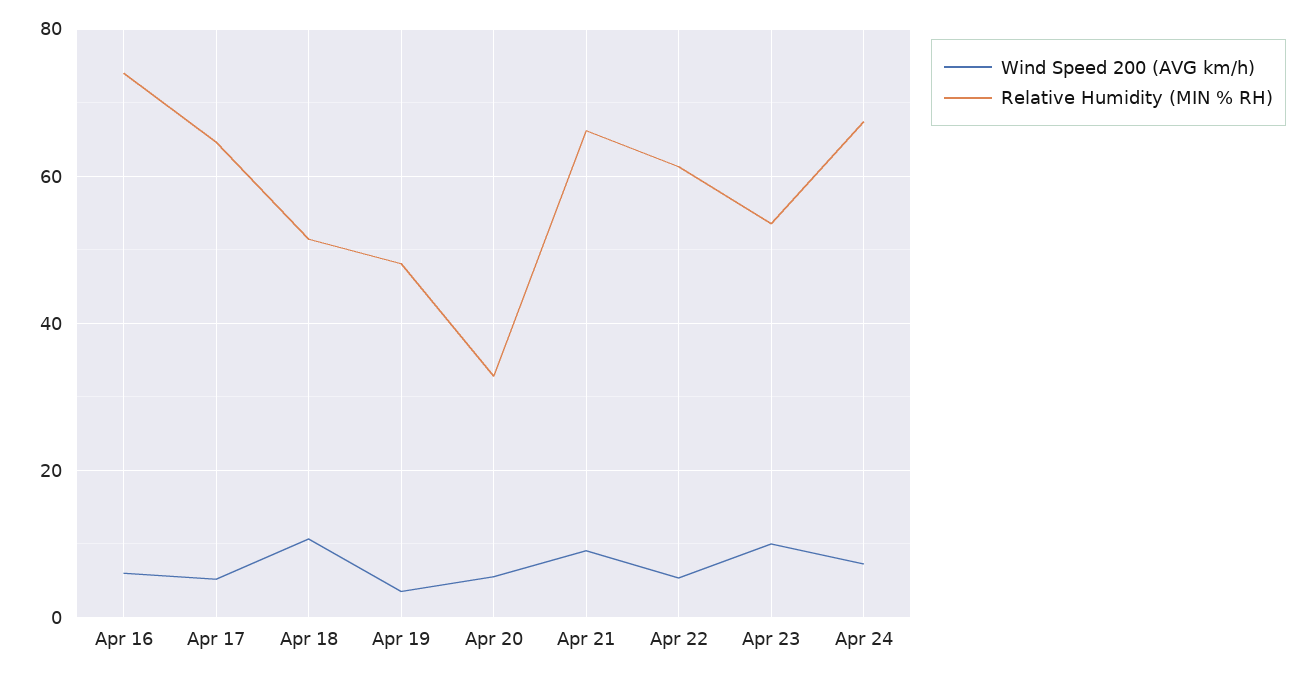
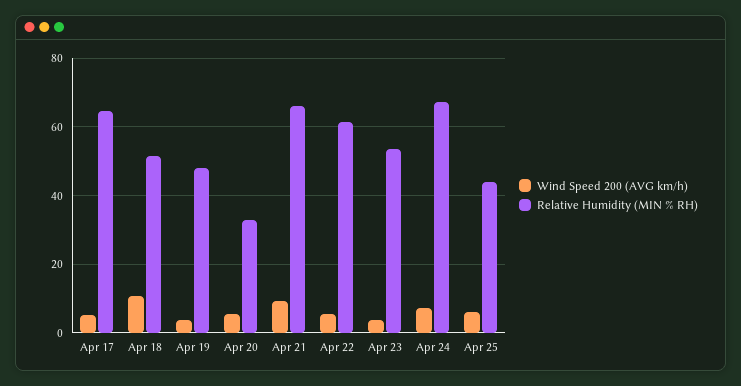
Wind Speed 200 (AVG km/h), Apr 16: 6 -> none
Relative Humidity (MIN % RH), Apr 16: 74 -> none
Wind Speed 200 (AVG km/h), Apr 23: 10 -> 4
Wind Speed 200 (AVG km/h), Apr 25: none -> 6
Relative Humidity (MIN % RH), Apr 25: none -> 44

